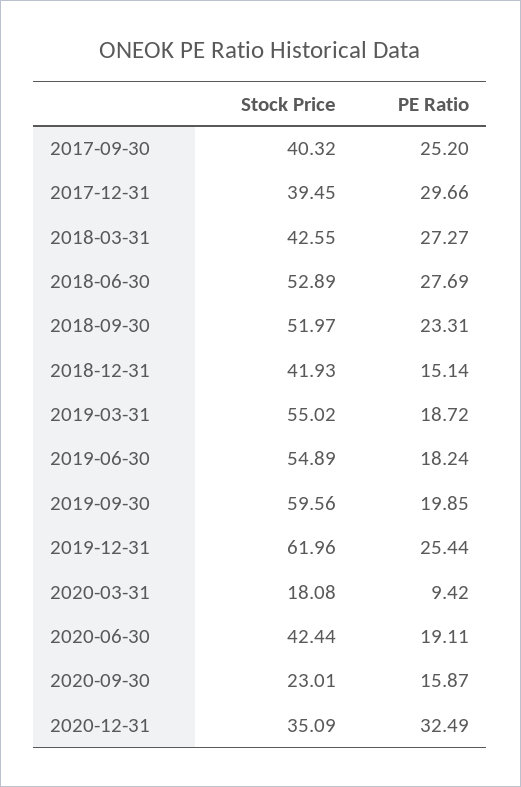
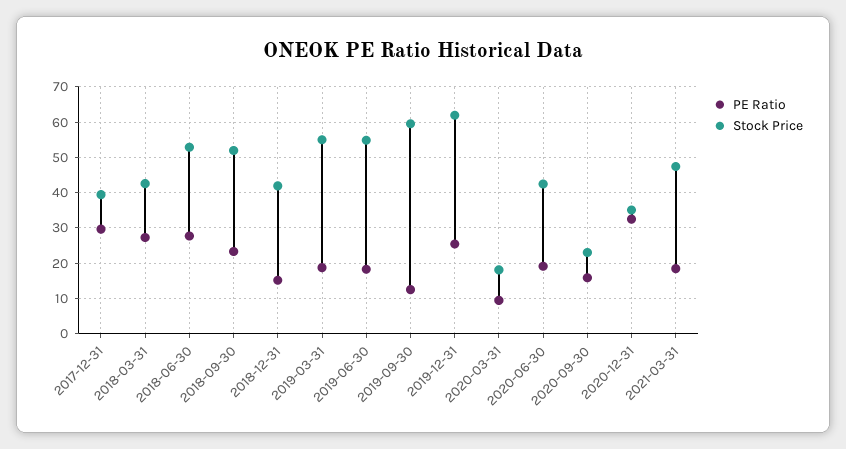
Stock Price, 2017-09-30: 40.32 -> none
PE Ratio, 2017-09-30: 25.2 -> none
PE Ratio, 2019-09-30: 19.85 -> 12
PE Ratio, 2021-03-31: none -> 18
Stock Price, 2021-03-31: none -> 48

